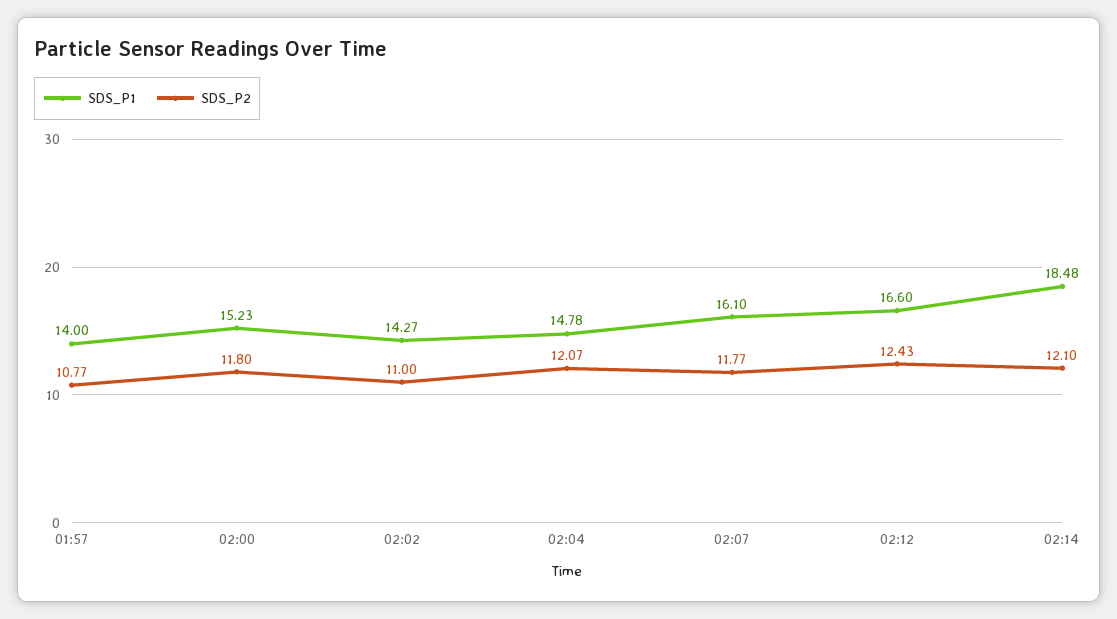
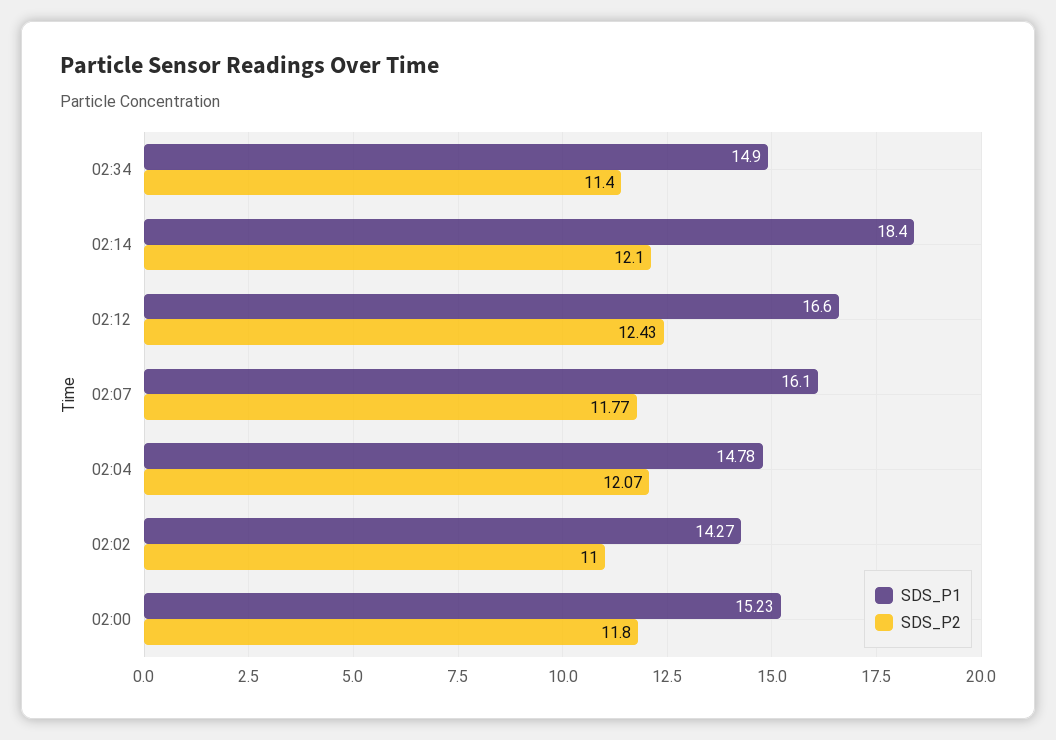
SDS_P1, 01:57: 14 -> none
SDS_P2, 01:57: 10.77 -> none
SDS_P1, 02:14: 18.48 -> 18.4
SDS_P1, 02:34: none -> 14.9
SDS_P2, 02:34: none -> 11.4

